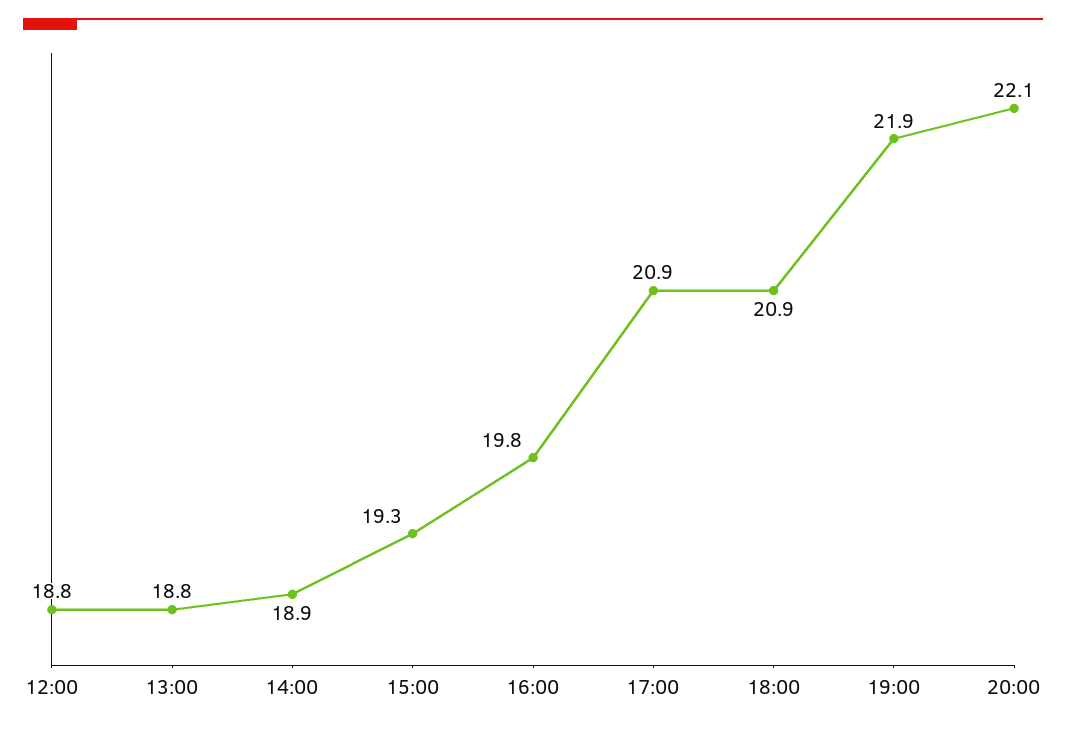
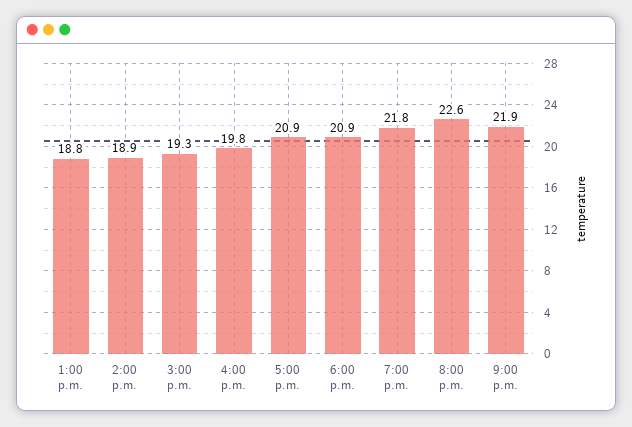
12:00: 18.8 -> none
19:00: 21.9 -> 21.8
20:00: 22.1 -> 22.6
9:00 p.m.: none -> 21.9

